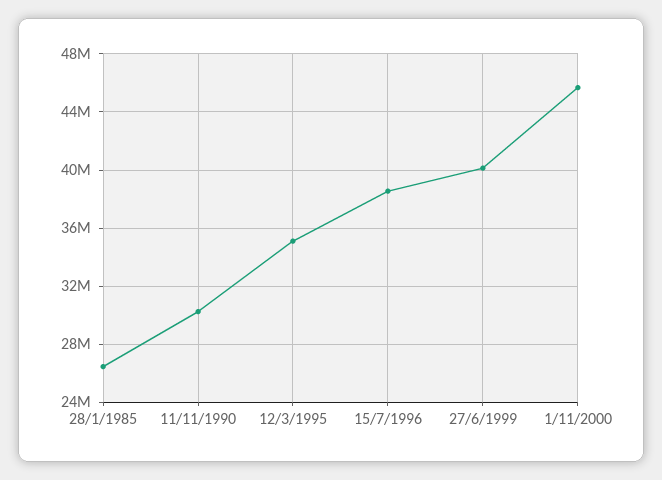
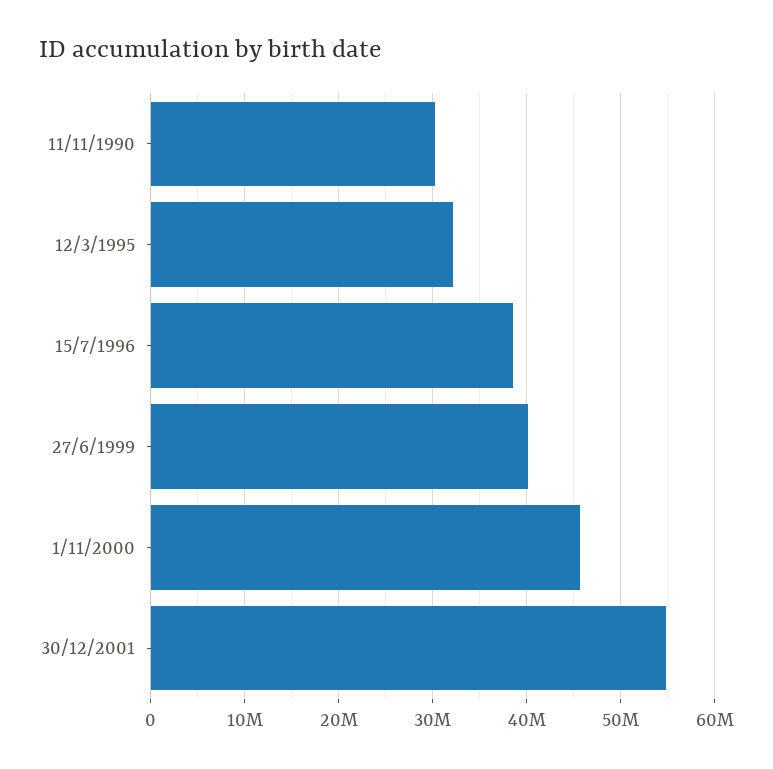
28/1/1985: 26500000 -> none
12/3/1995: 35000000 -> 32000000
30/12/2001: none -> 55000000

